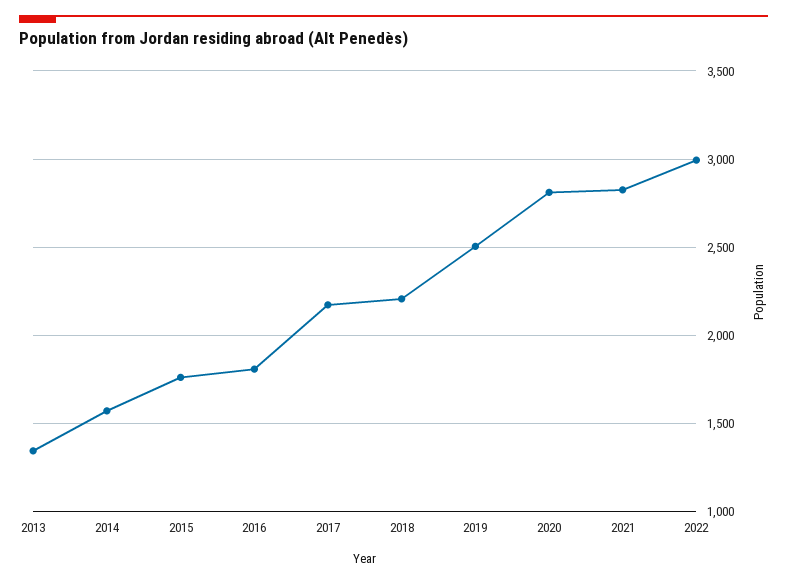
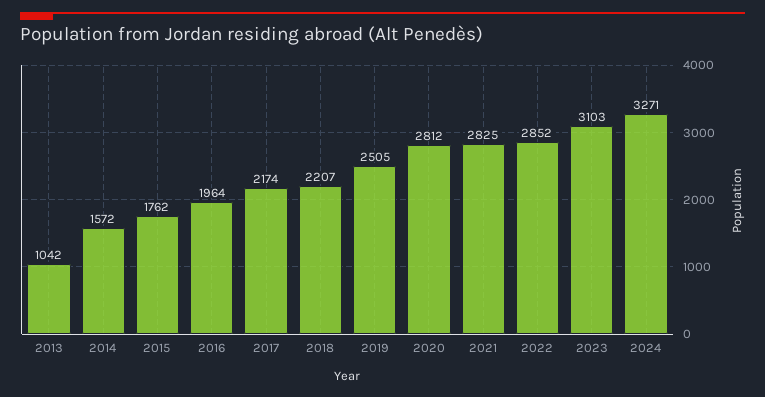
2013: 1350 -> 1042
2016: 1800 -> 1964
2022: 3000 -> 2852
2023: none -> 3103
2024: none -> 3271

